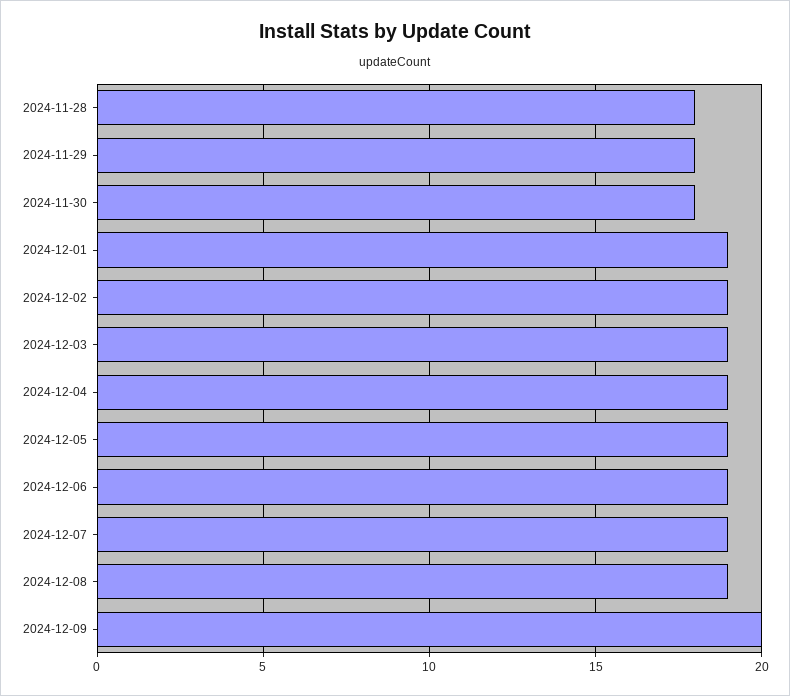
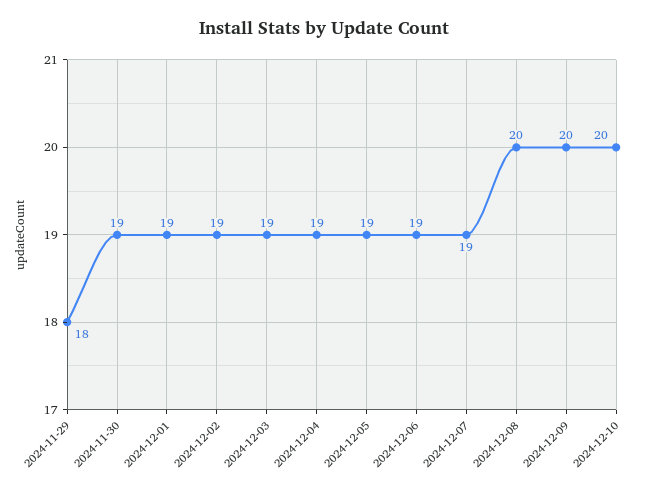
2024-11-28: 18 -> none
2024-11-30: 18 -> 19
2024-12-08: 19 -> 20
2024-12-10: none -> 20

